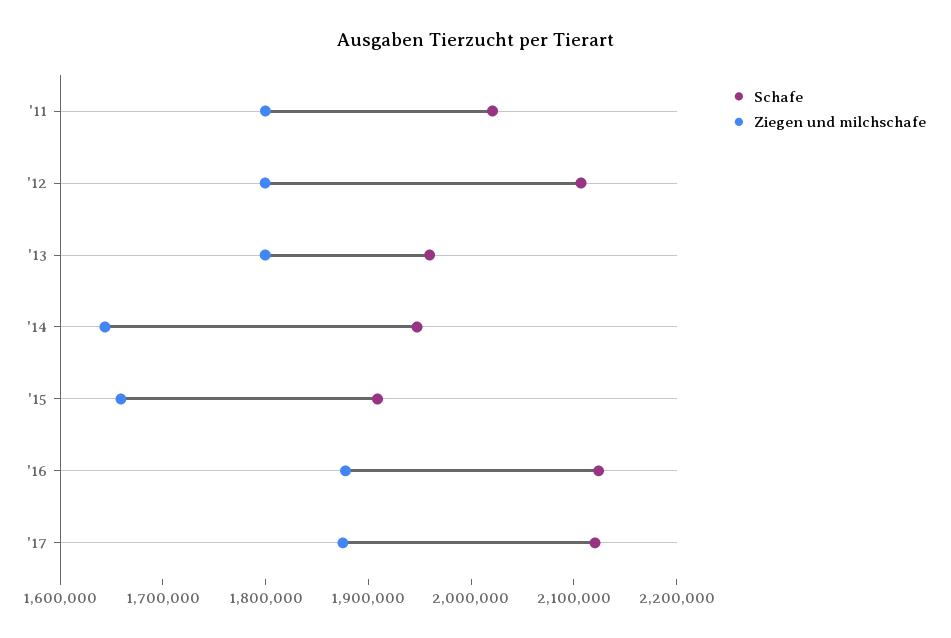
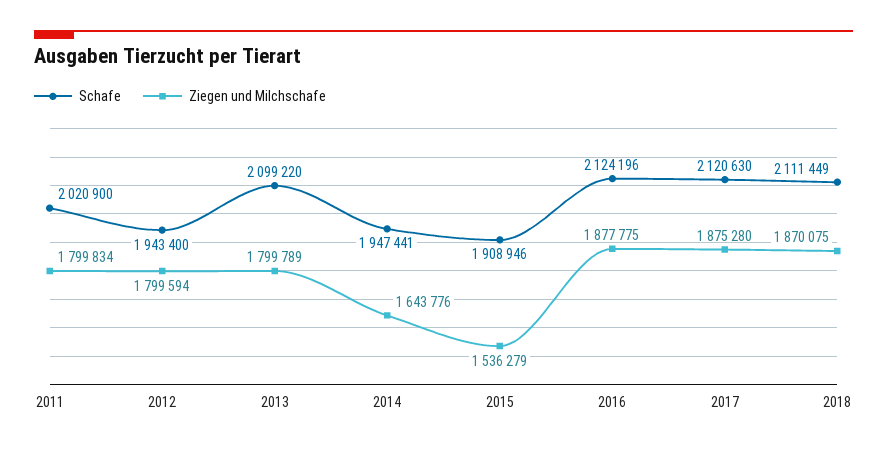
Schafe, '12: 2100000 -> 1943400
Schafe, '13: 1960000 -> 2099220
Ziegen und milchschafe, '15: 1660000 -> 1536279
Schafe, 2018: none -> 2111449
Ziegen und milchschafe, 2018: none -> 1870075

